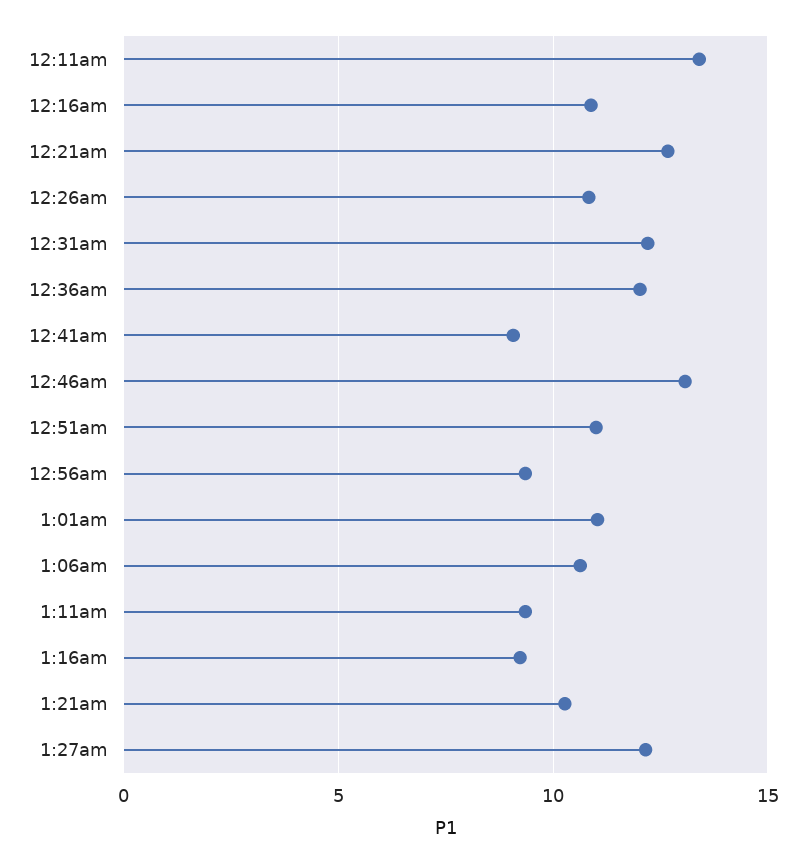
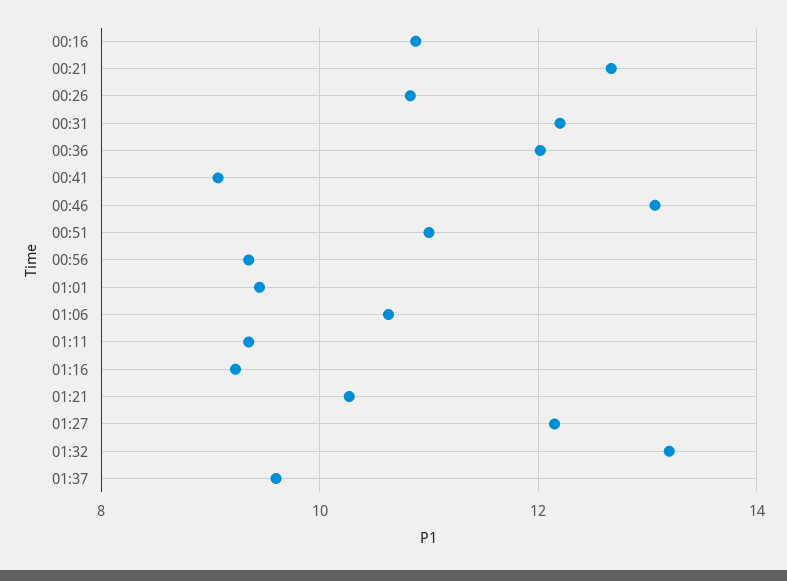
12:11am: 13.5 -> none
1:01am: 11 -> 9.4
01:32: none -> 13.2
01:37: none -> 9.6

